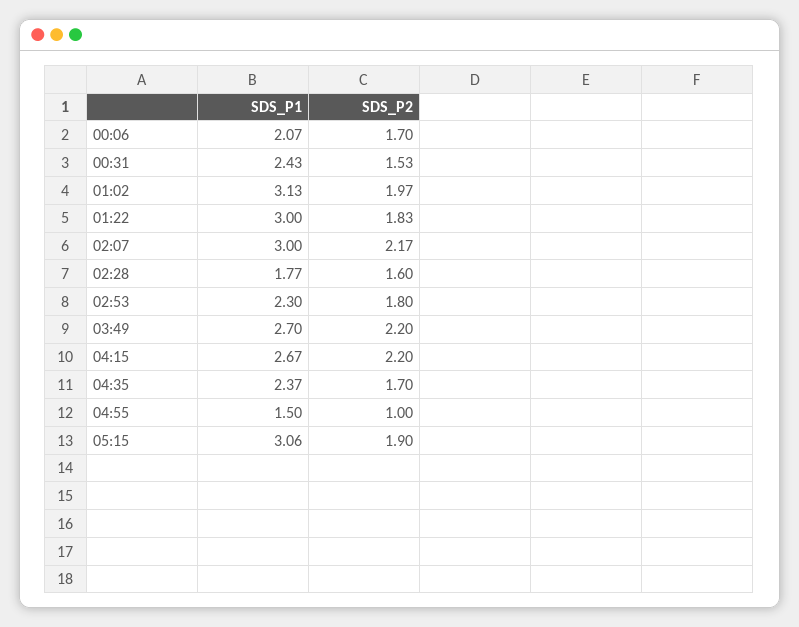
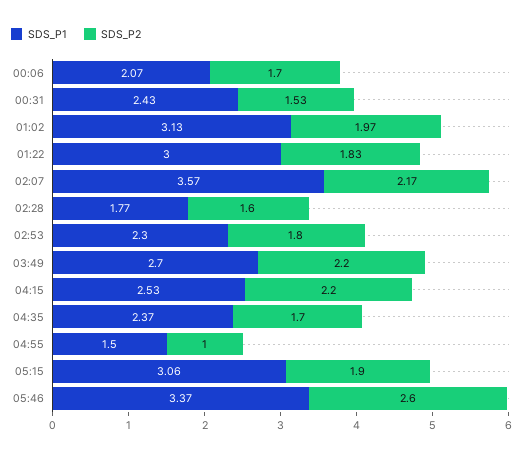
SDS_P1, 02:07: 3 -> 3.57
SDS_P1, 04:15: 2.67 -> 2.53
SDS_P1, 05:46: none -> 3.37
SDS_P2, 05:46: none -> 2.6

